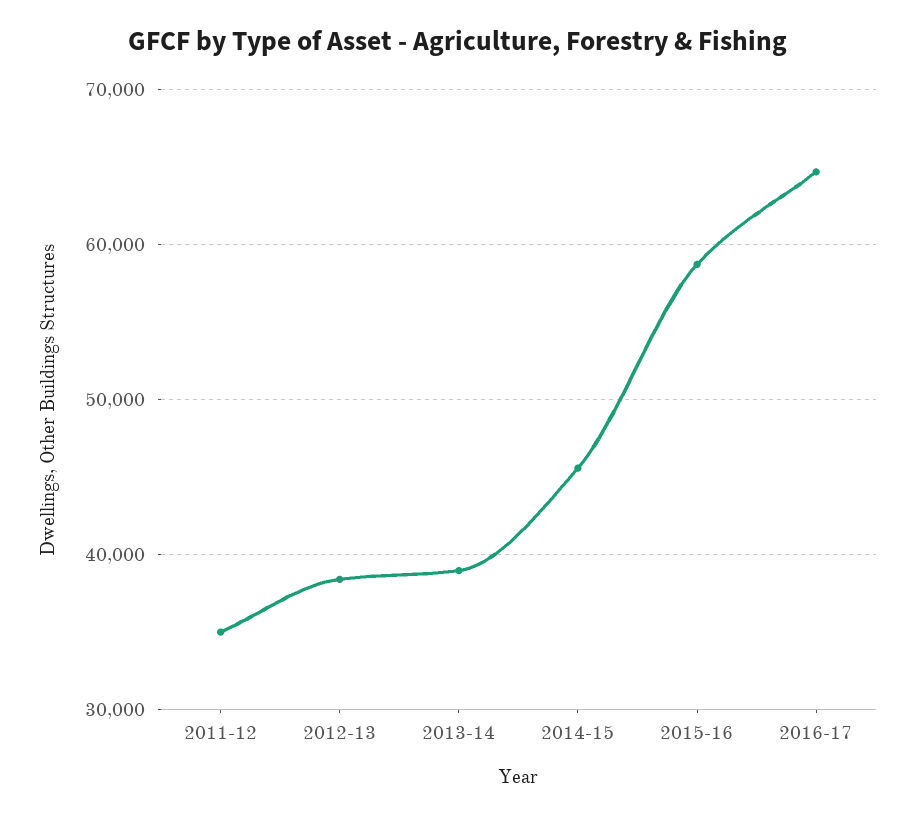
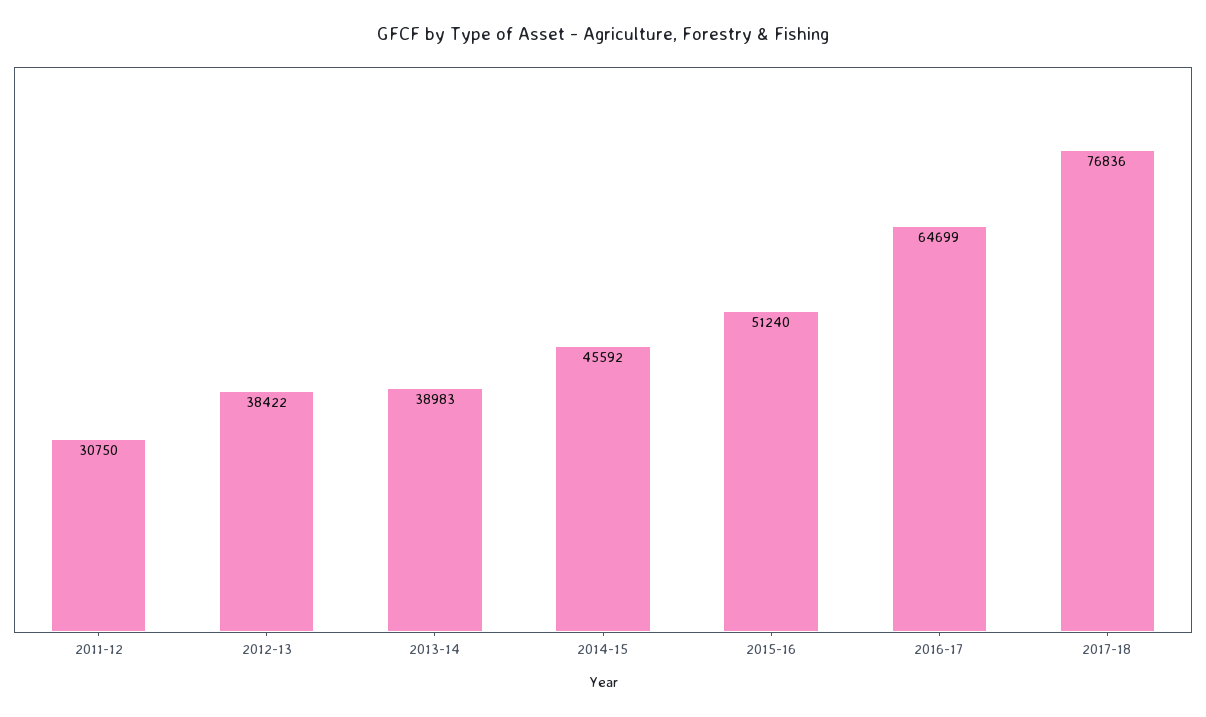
2011-12: 35000 -> 30750
2015-16: 59000 -> 51240
2017-18: none -> 76836

